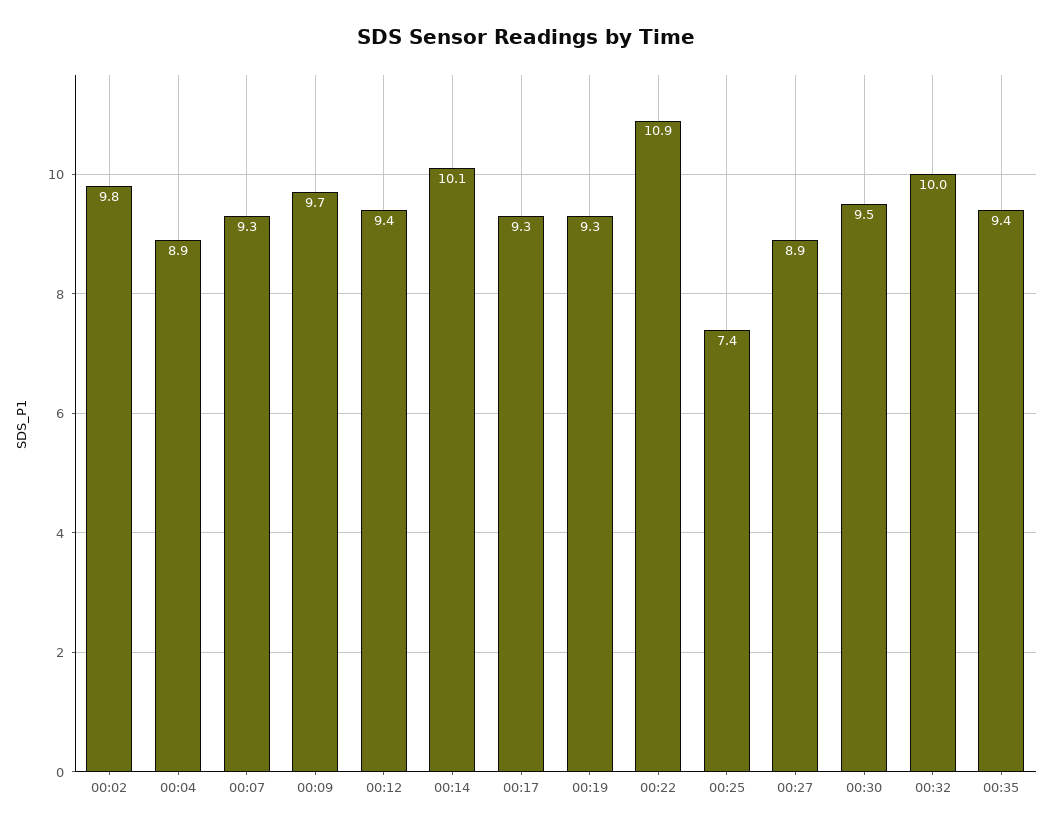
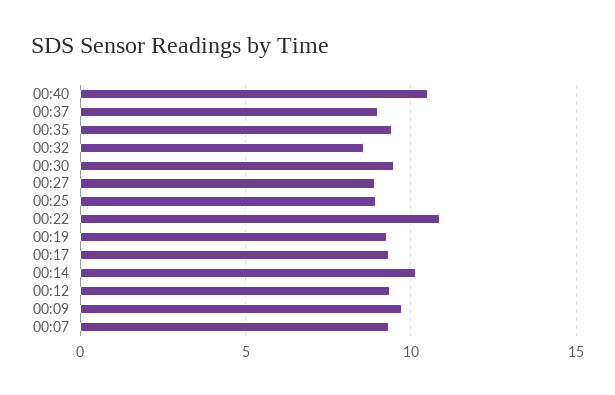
00:02: 9.8 -> none
00:04: 8.9 -> none
00:25: 7.4 -> 9
00:32: 10 -> 8.5
00:40: none -> 10.5
00:37: none -> 9

